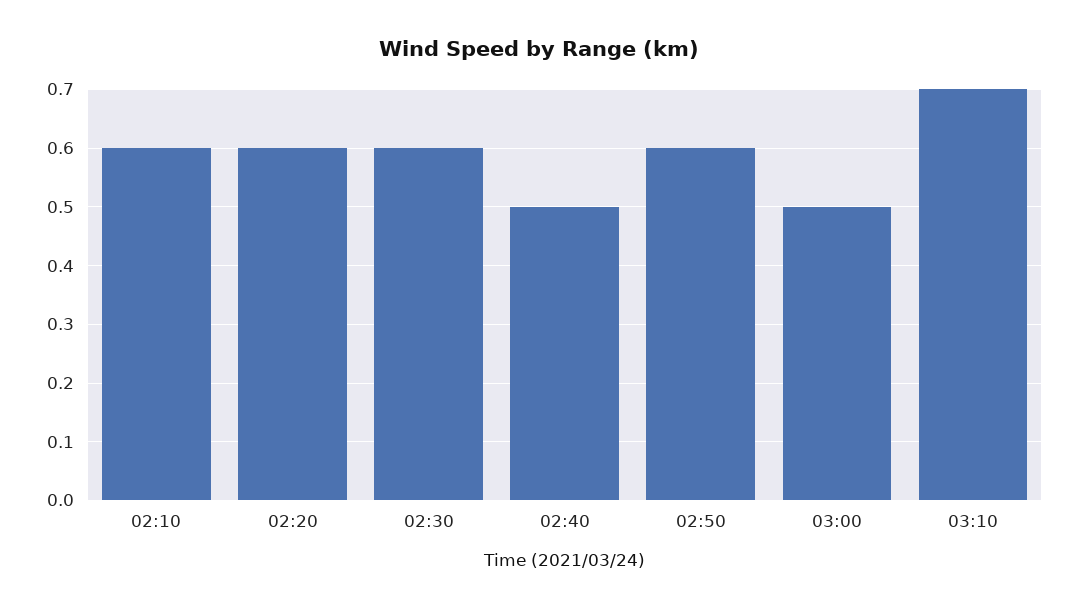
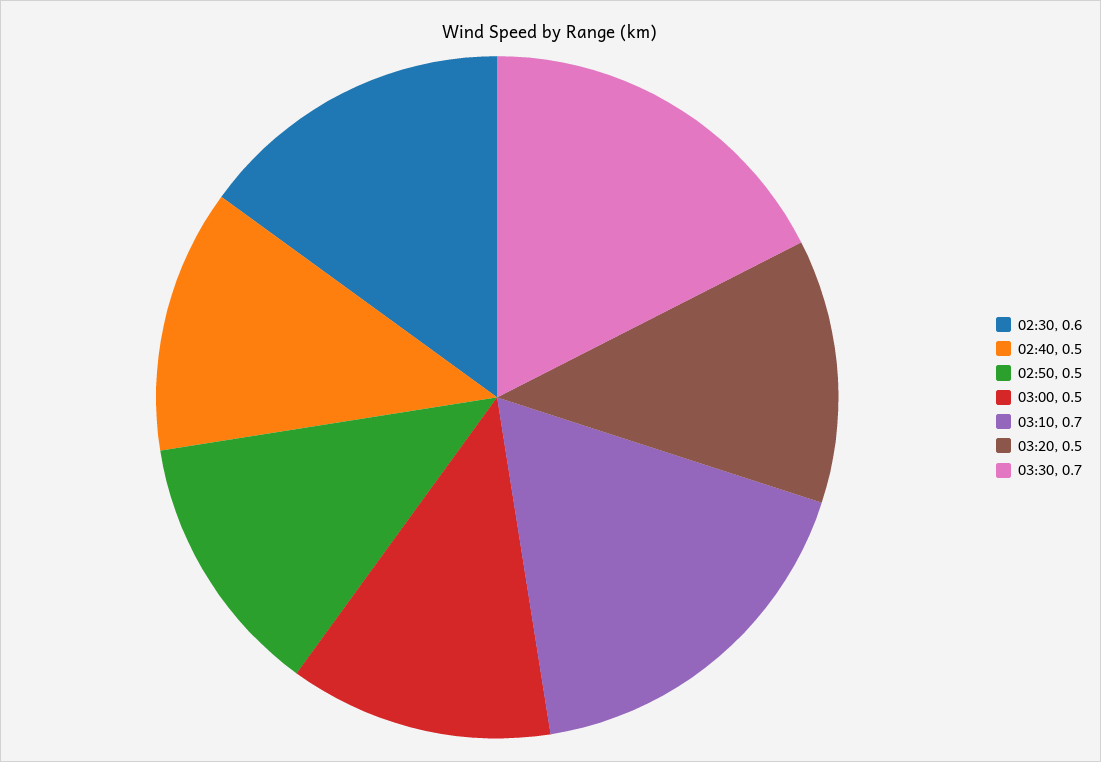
02:10: 0.6 -> none
02:20: 0.6 -> none
02:50: 0.6 -> 0.5
03:20: none -> 0.5
03:30: none -> 0.7

